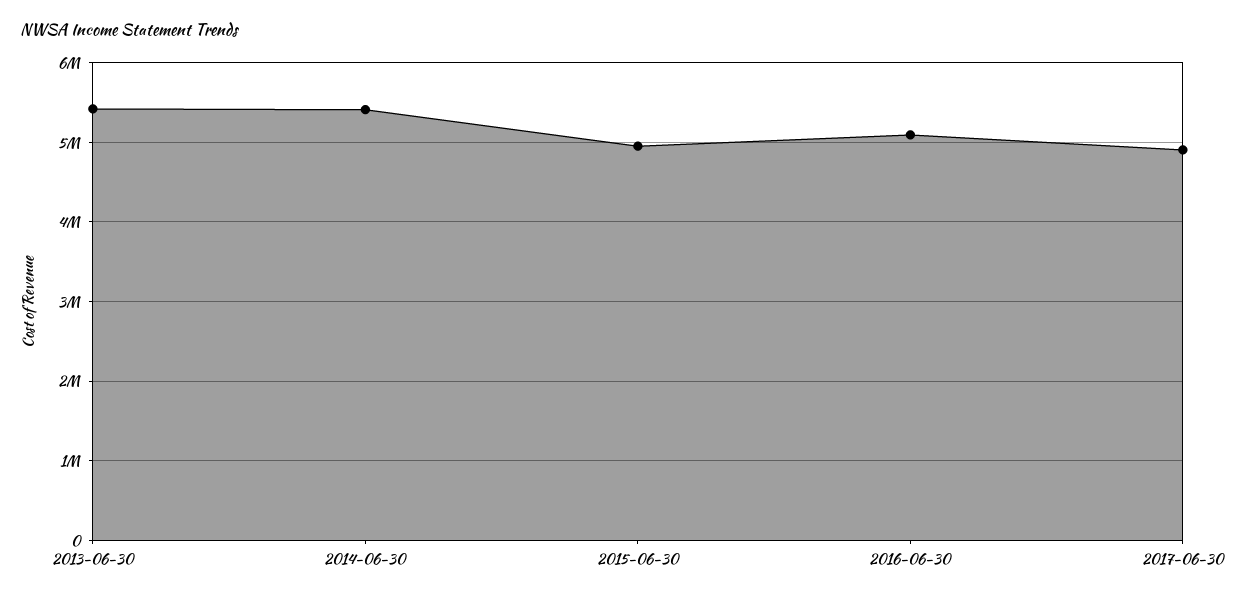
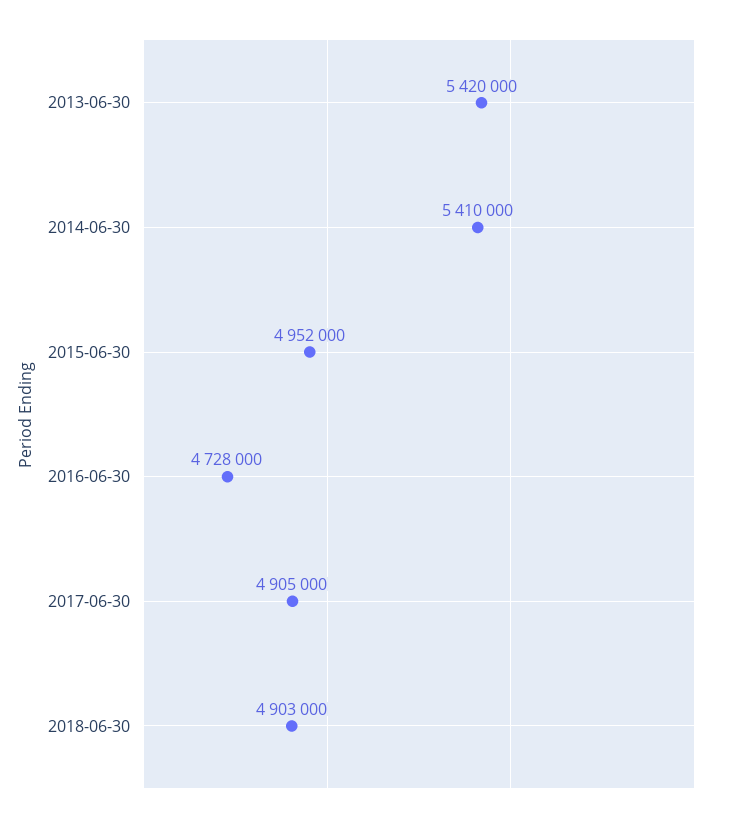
2016-06-30: 5100000 -> 4728000
2018-06-30: none -> 4903000

